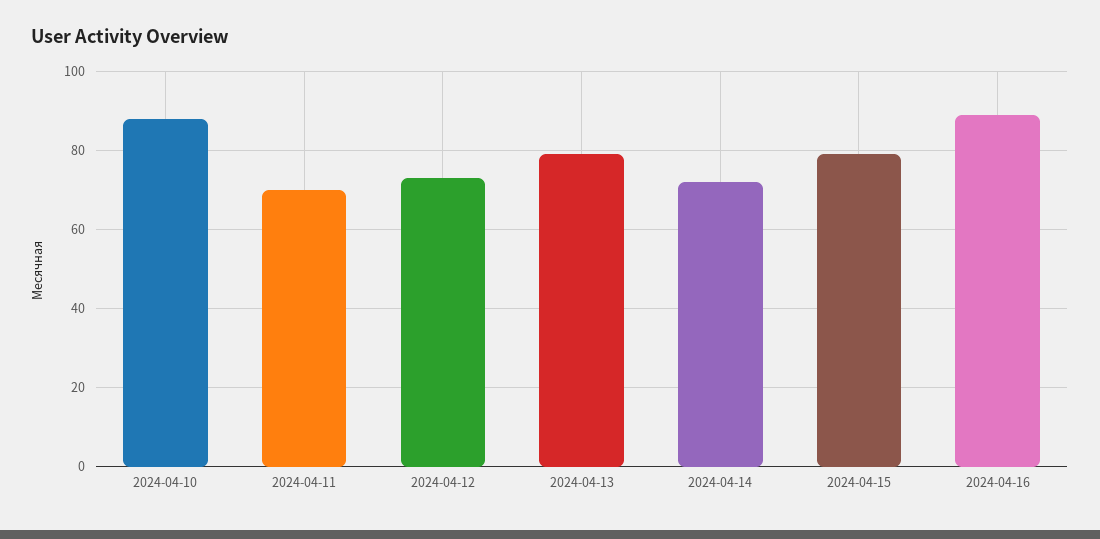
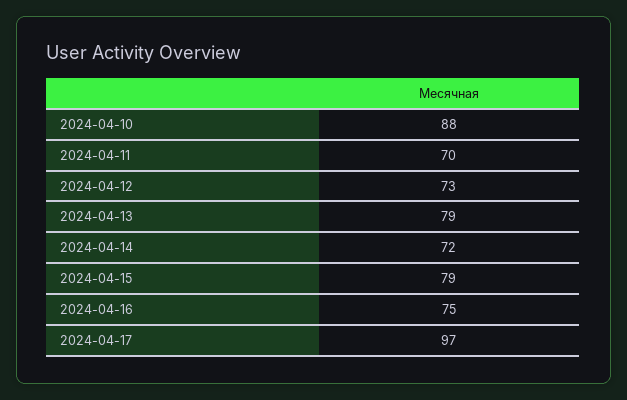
2024-04-16: 90 -> 75
2024-04-17: none -> 97

